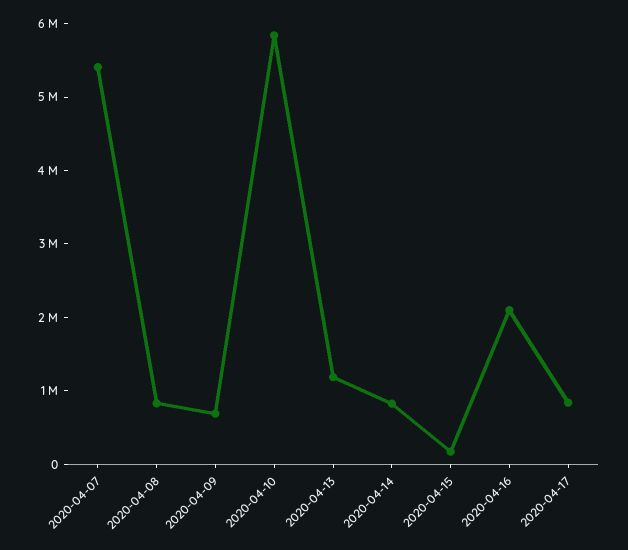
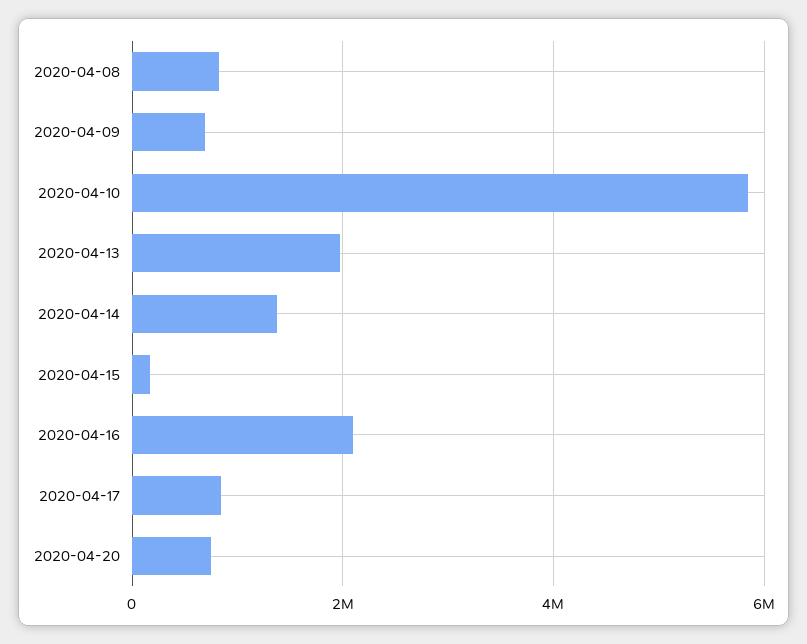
2020-04-07: 5400000 -> none
2020-04-13: 1200000 -> 2000000
2020-04-14: 800000 -> 1400000
2020-04-20: none -> 800000

